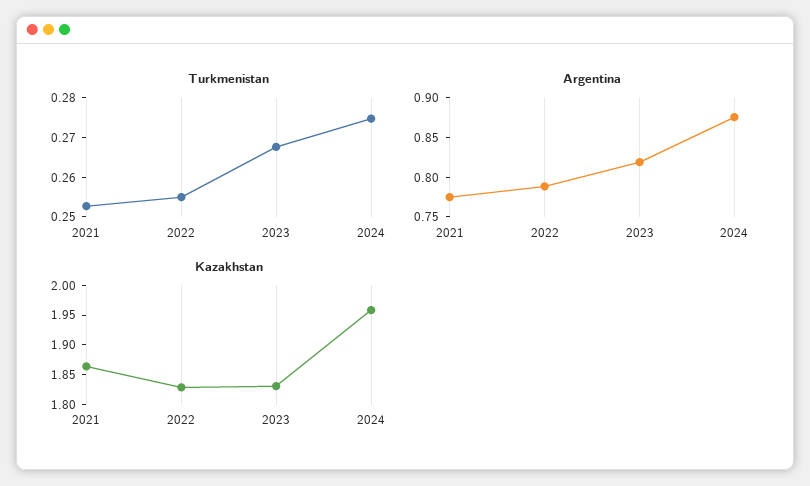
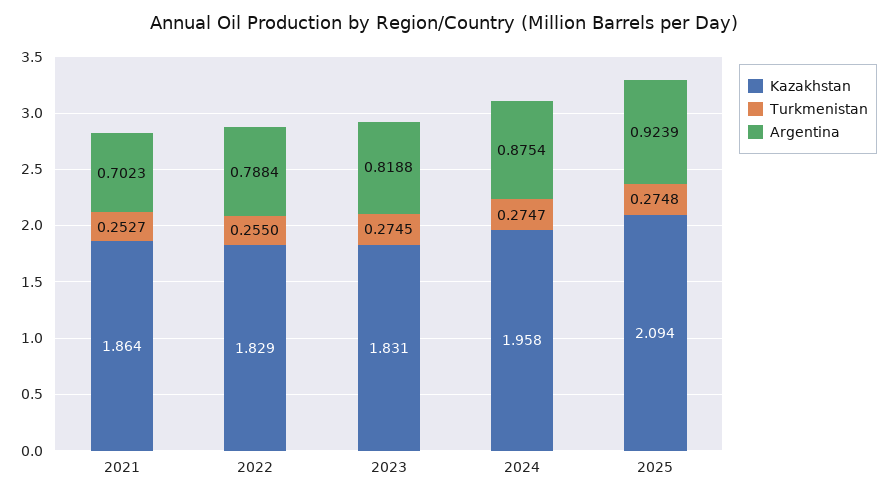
Turkmenistan, 2023: 0.2675 -> 0.2745
Argentina, 2021: 0.775 -> 0.7023
Kazakhstan, 2025: none -> 2.094
Turkmenistan, 2025: none -> 0.2748
Argentina, 2025: none -> 0.9239

